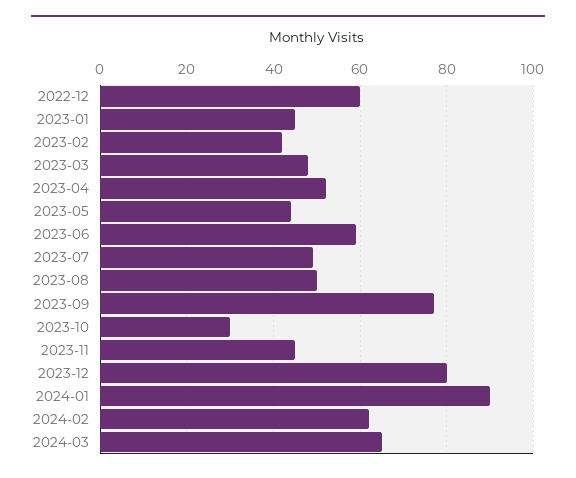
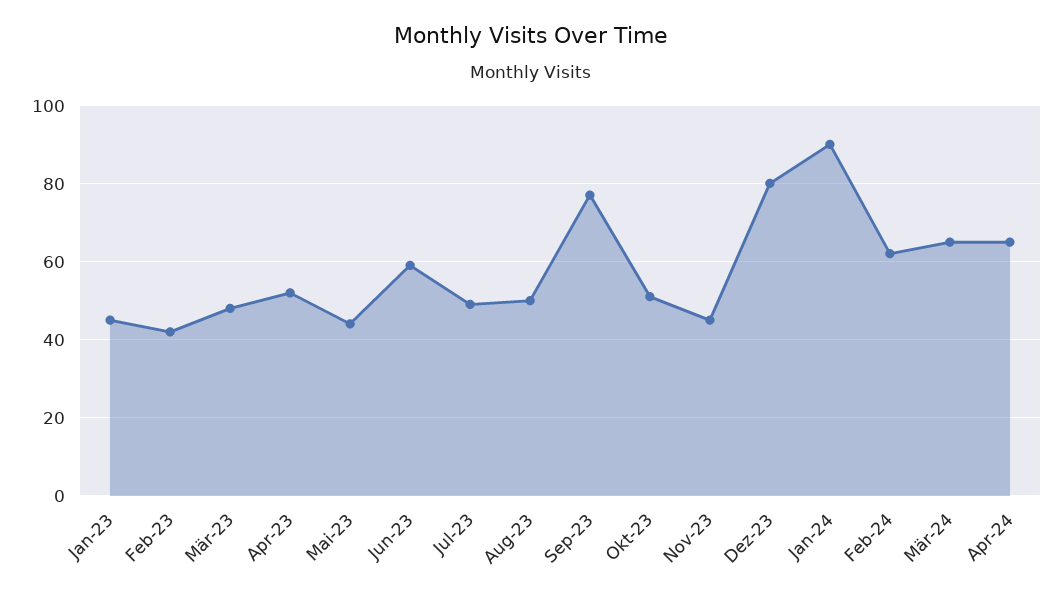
2022-12: 60 -> none
2023-10: 30 -> 50
Apr-24: none -> 65

